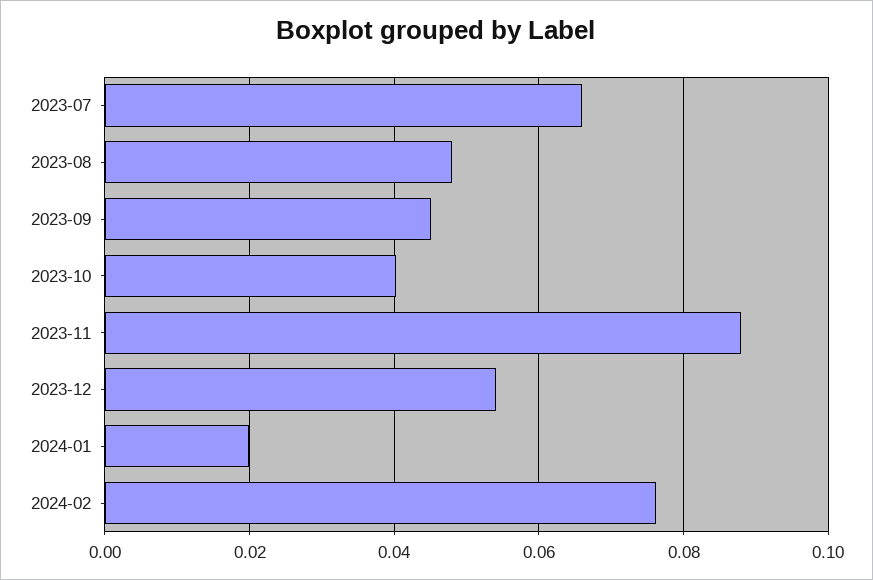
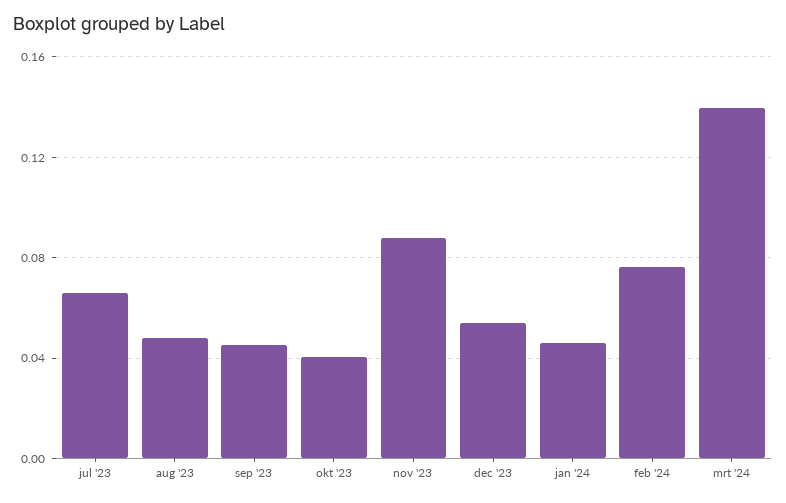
2024-01: 0.02 -> 0.045
mrt '24: none -> 0.14

